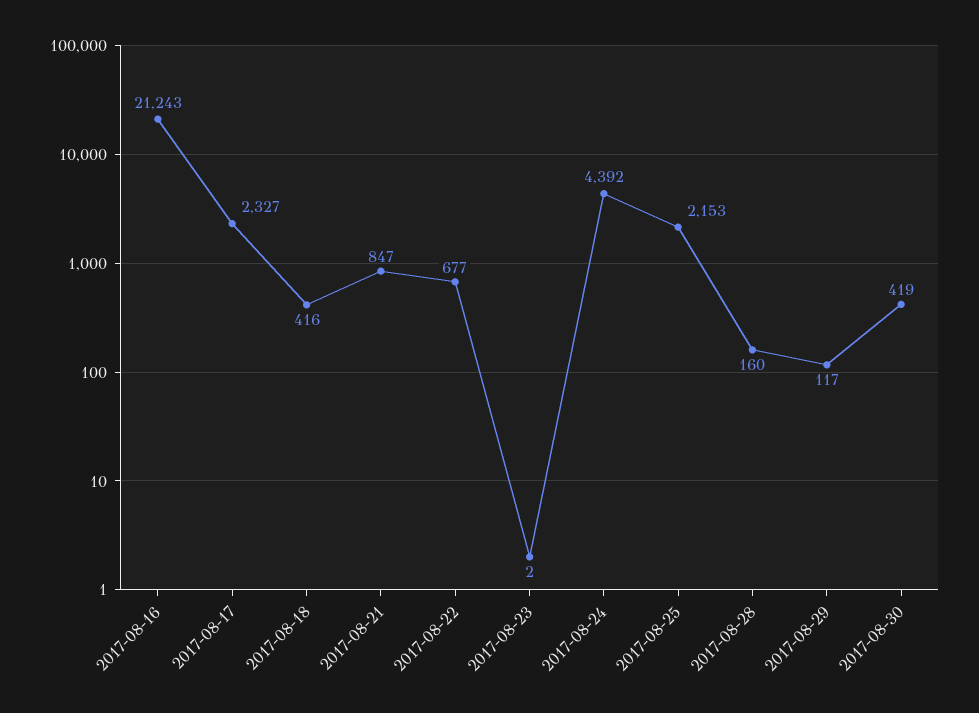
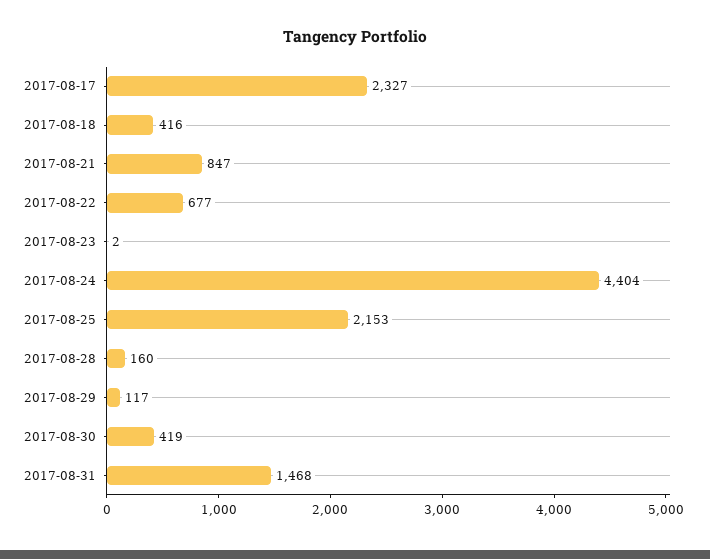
2017-08-16: 21243 -> none
2017-08-24: 4392 -> 4404
2017-08-31: none -> 1468

